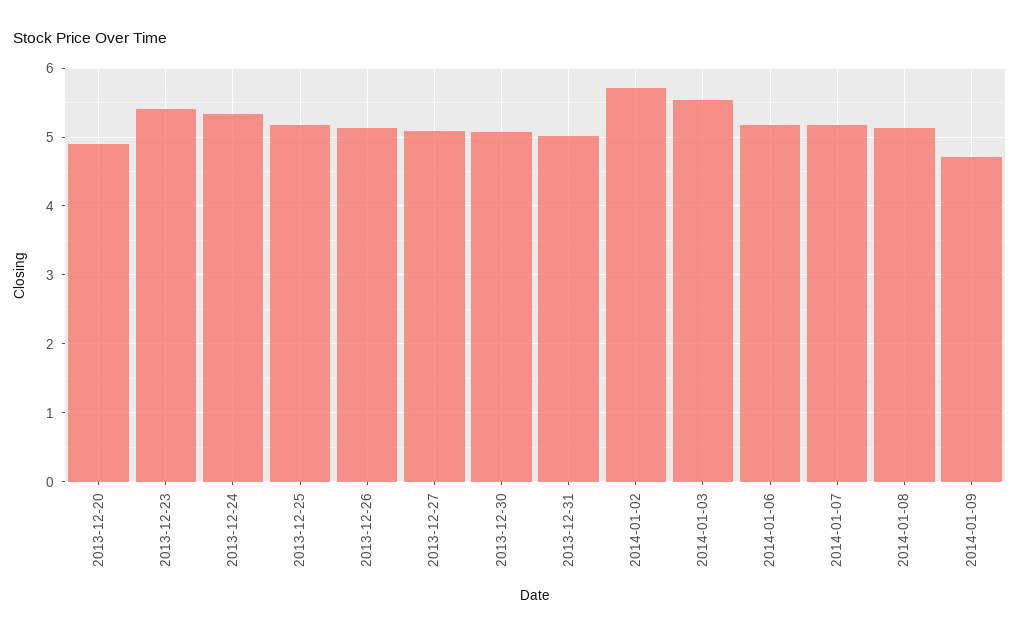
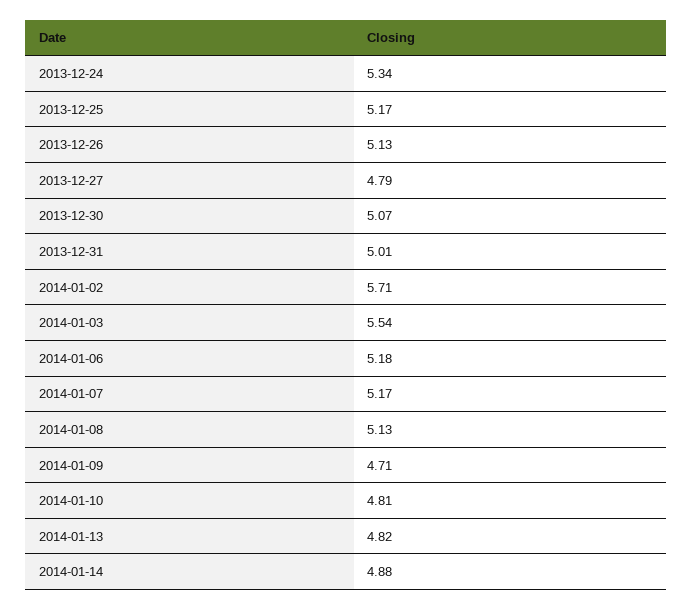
2013-12-20: 4.9 -> none
2013-12-23: 5.4 -> none
2013-12-27: 5.1 -> 4.79
2014-01-10: none -> 4.81
2014-01-13: none -> 4.82
2014-01-14: none -> 4.88

